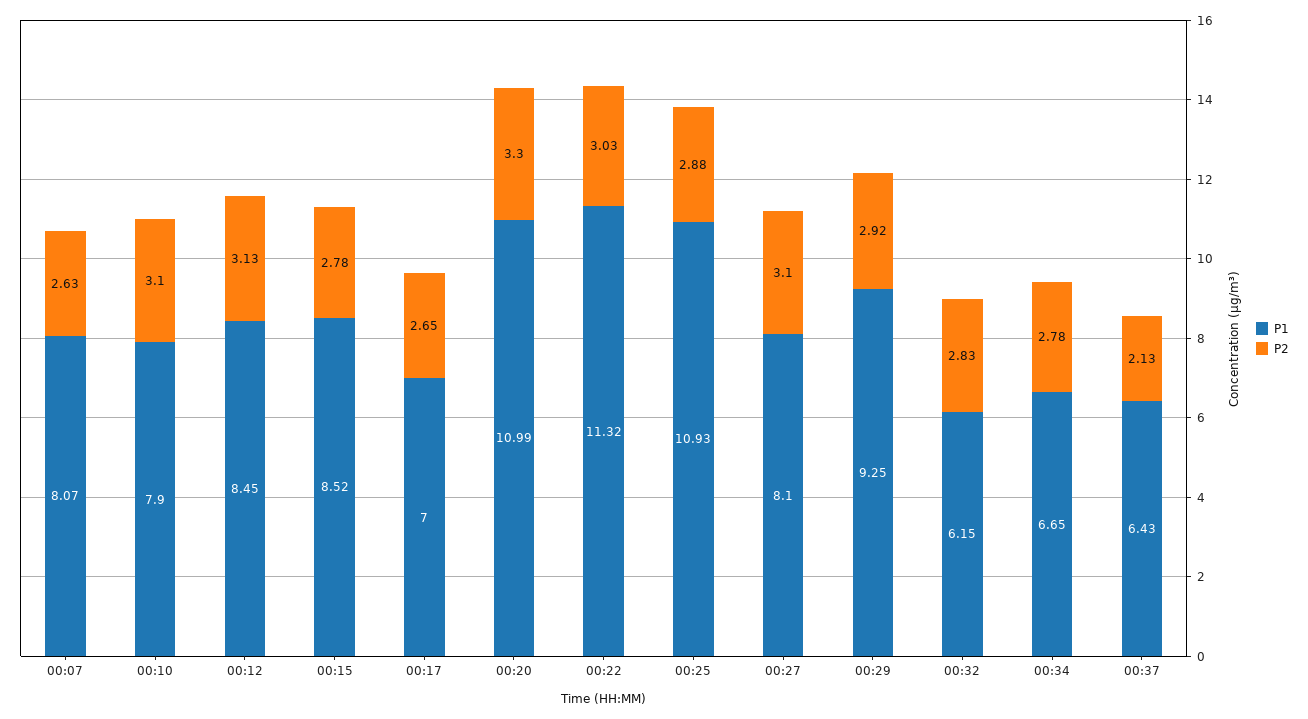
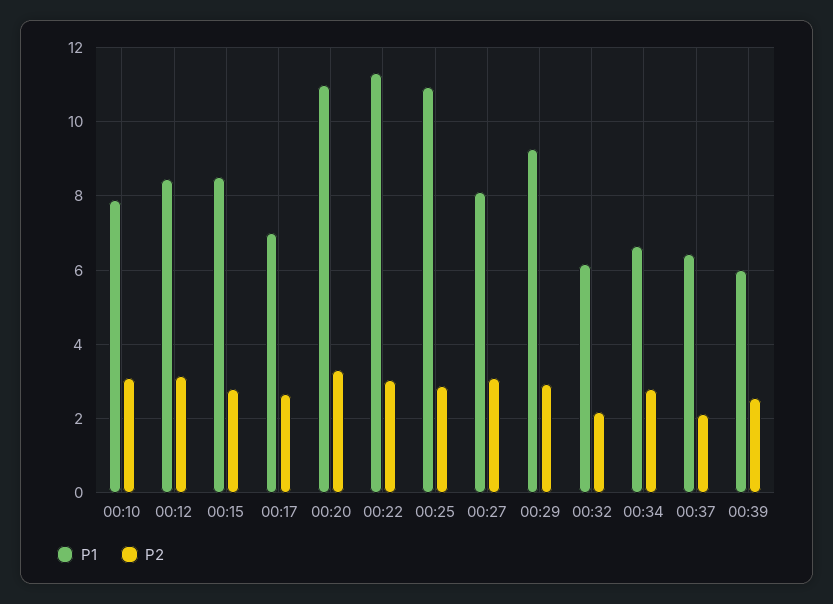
P1, 00:07: 8.07 -> none
P2, 00:07: 2.63 -> none
P2, 00:32: 2.83 -> 2.2
P1, 00:39: none -> 6
P2, 00:39: none -> 2.6

